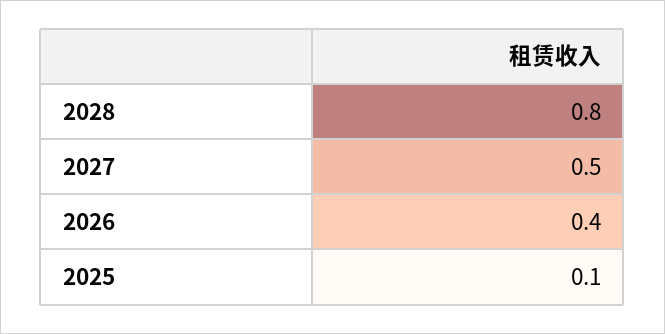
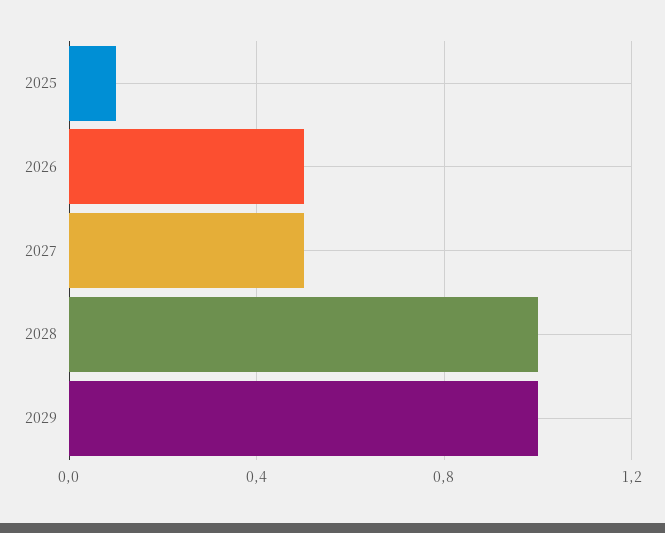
2028: 0.8 -> 1
2026: 0.4 -> 0.5
2029: none -> 1

